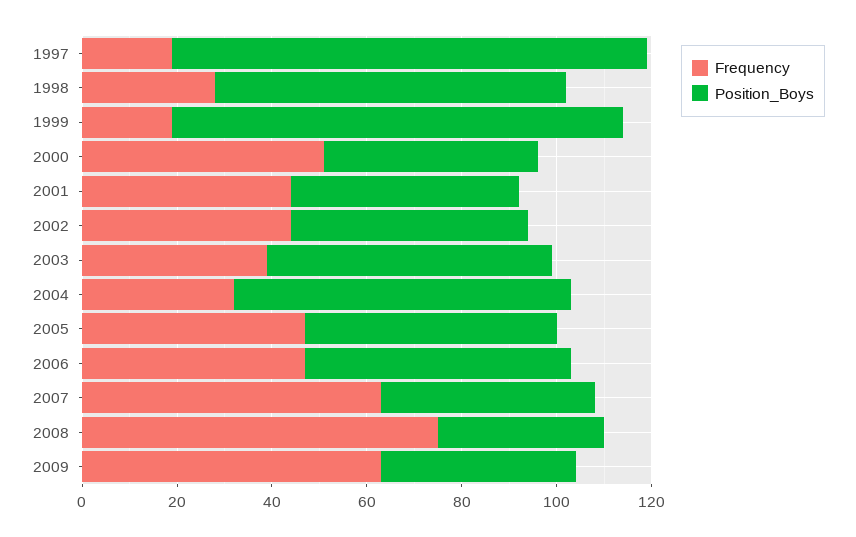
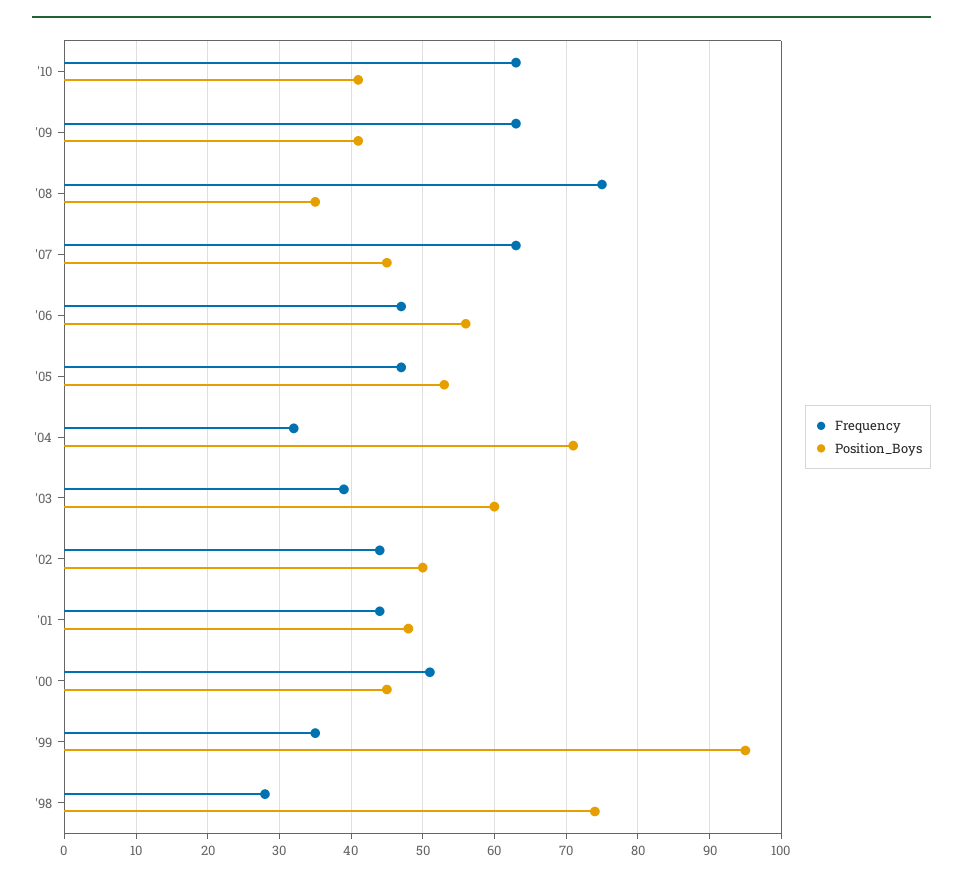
Frequency, 1997: 20 -> none
Position_Boys, 1997: 100 -> none
Frequency, 1999: 20 -> 35
Frequency, '10: none -> 63
Position_Boys, '10: none -> 41

